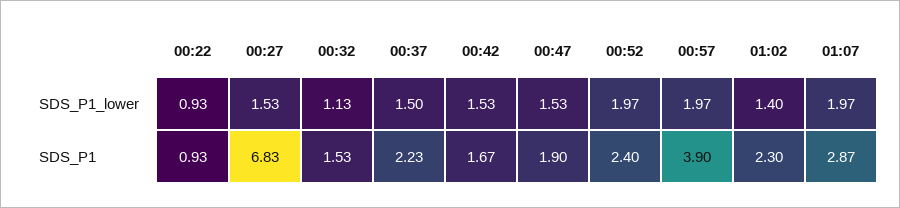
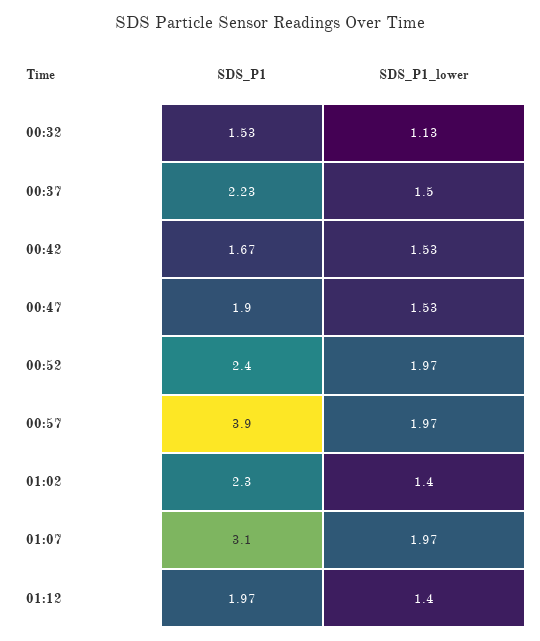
00:22, SDS_P1_lower: 0.93 -> none
00:27, SDS_P1_lower: 1.53 -> none
00:22, SDS_P1: 0.93 -> none
00:27, SDS_P1: 6.83 -> none
01:07, SDS_P1: 2.87 -> 3.1
01:12, SDS_P1: none -> 1.97
01:12, SDS_P1_lower: none -> 1.4

